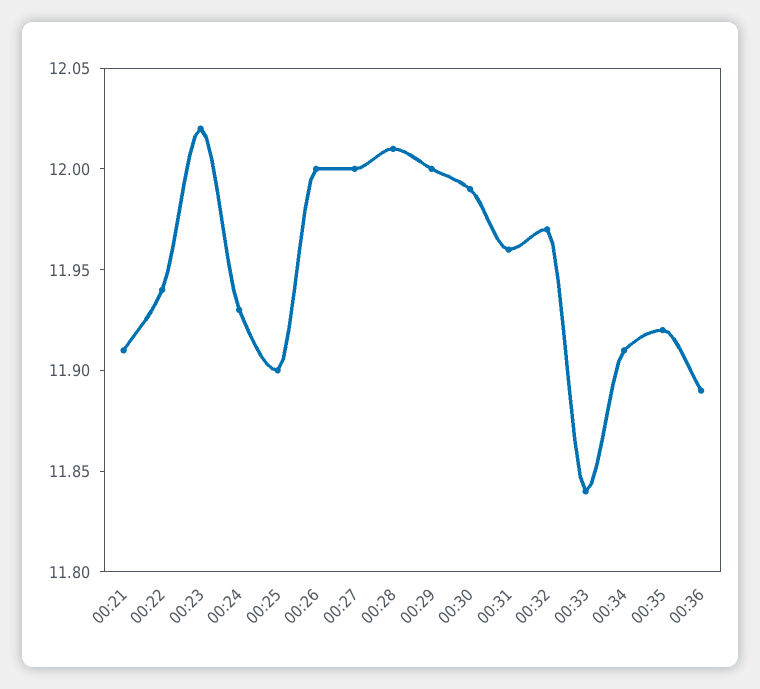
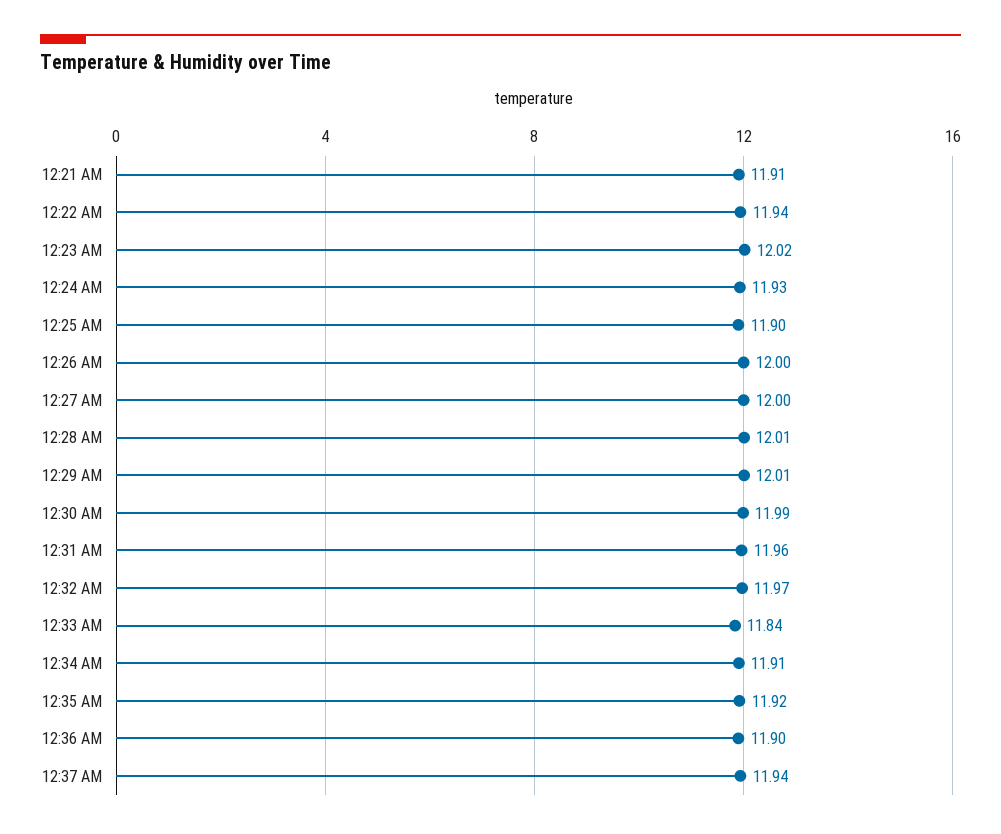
00:29: 12 -> 12.01
00:36: 11.89 -> 11.9
12:37 AM: none -> 11.94

